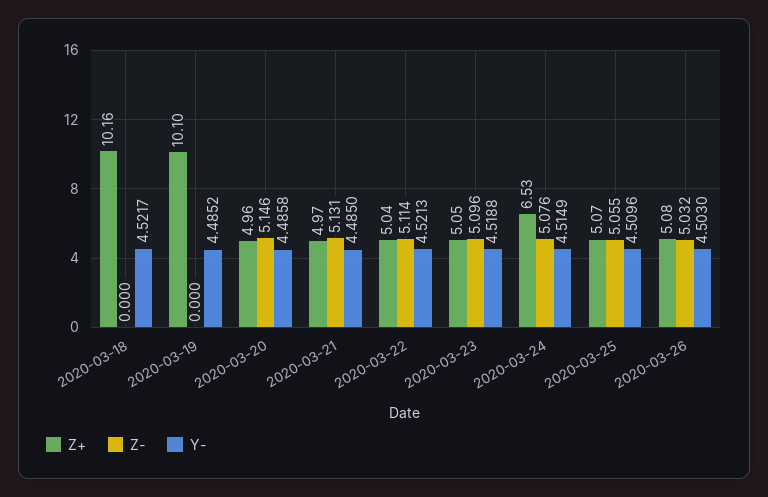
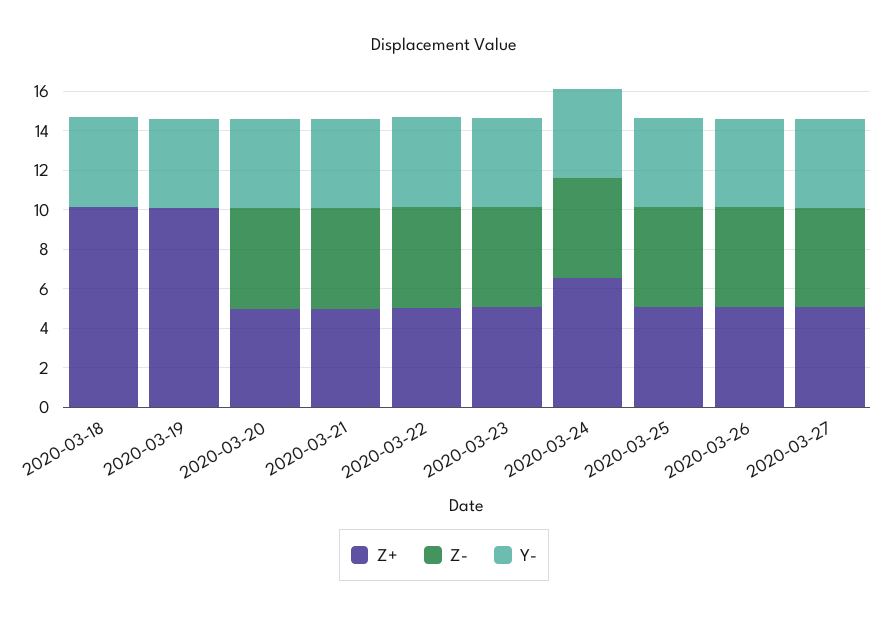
Z+, 2020-03-27: none -> 5
Z-, 2020-03-27: none -> 5
Y-, 2020-03-27: none -> 4.5

